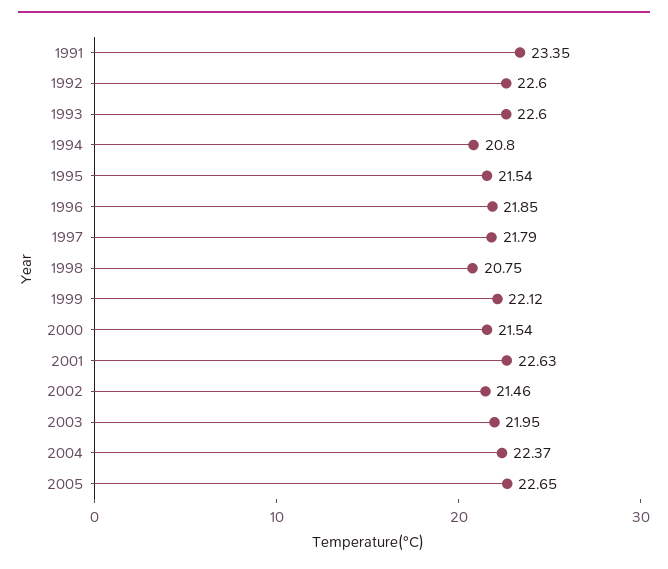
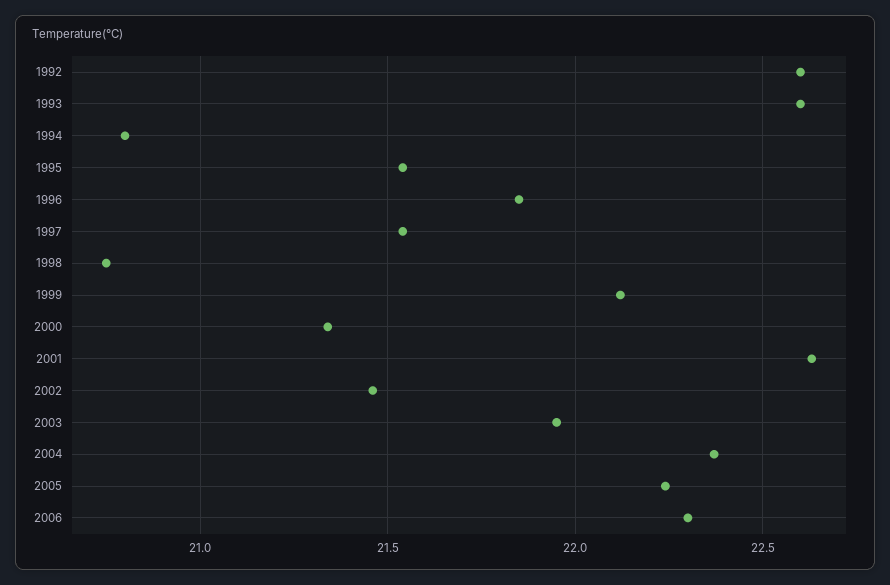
1991: 23.35 -> none
1997: 21.79 -> 21.55
2000: 21.54 -> 21.35
2005: 22.65 -> 22.25
2006: none -> 22.3

